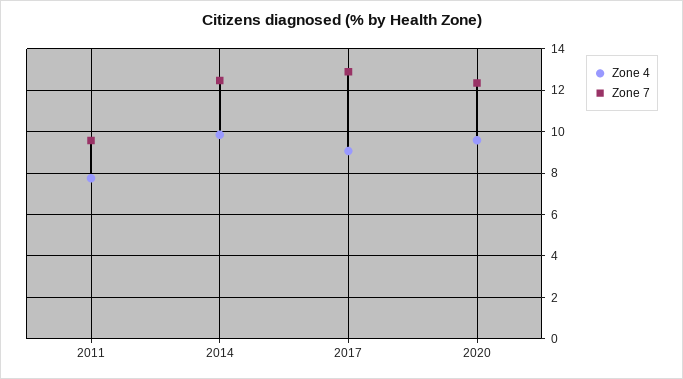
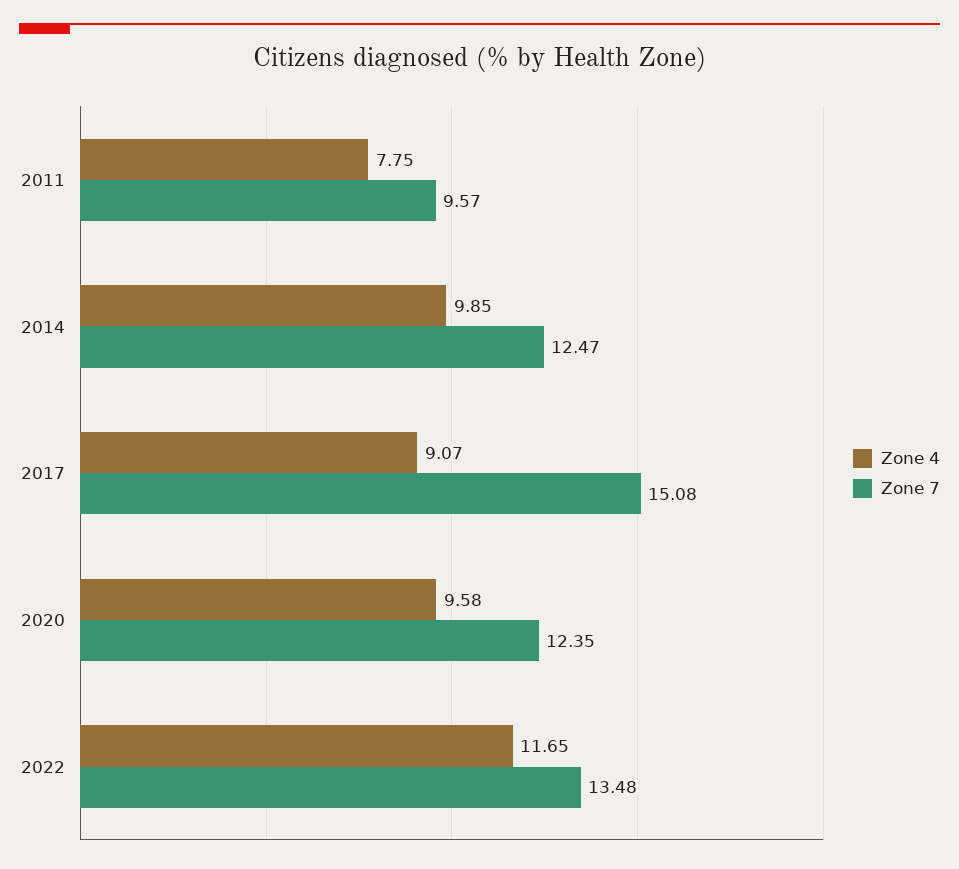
Zone 7, 2017: 13 -> 15.08
Zone 4, 2022: none -> 11.65
Zone 7, 2022: none -> 13.48

